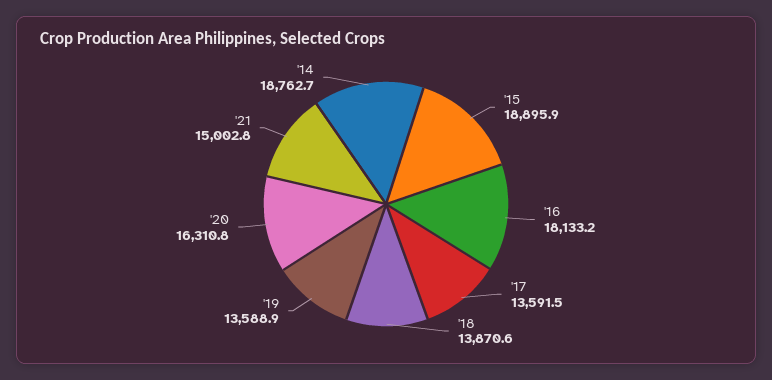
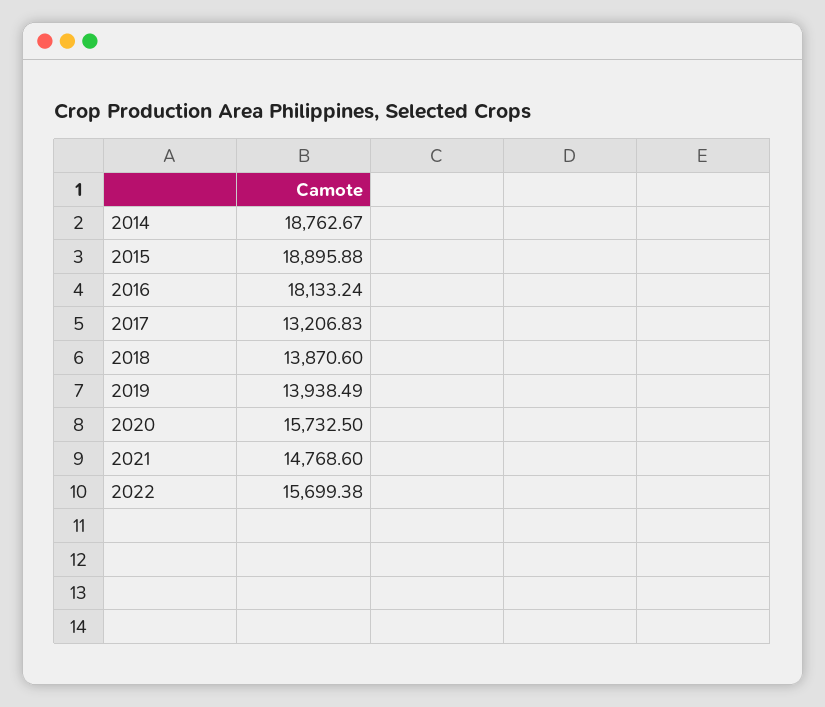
'17: 13591.5 -> 13206.83
'19: 13588.9 -> 13938.49
'20: 16310.8 -> 15732.5
'21: 15002.8 -> 14768.6
2022: none -> 15699.38

